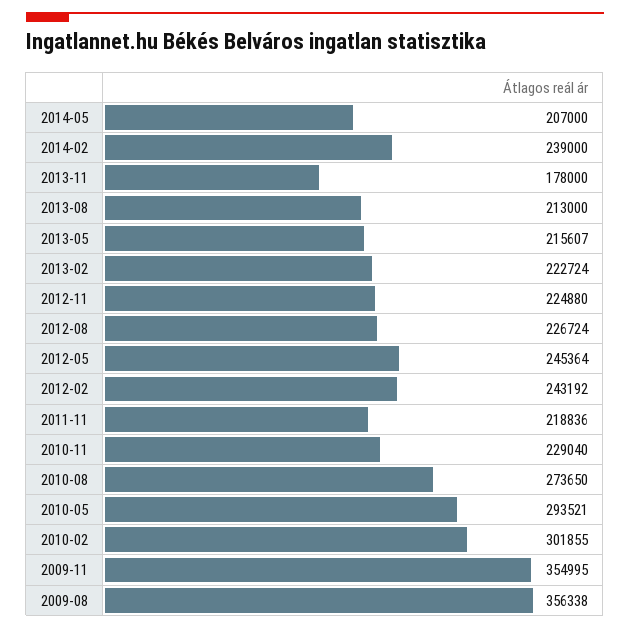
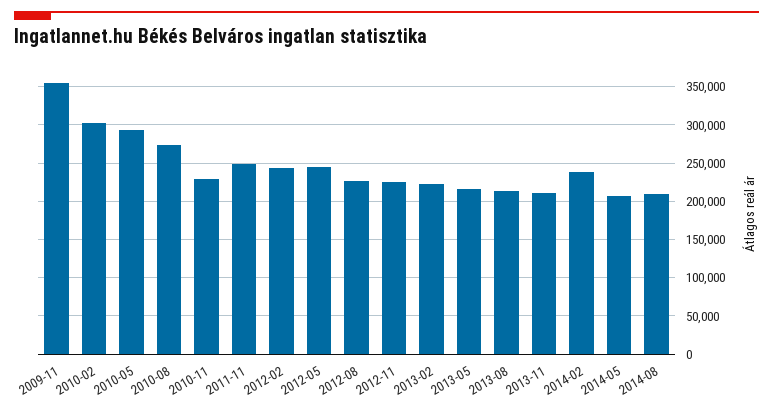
2013-11: 178000 -> 210000
2011-11: 218836 -> 250000
2009-08: 356338 -> none
2014-08: none -> 210000

